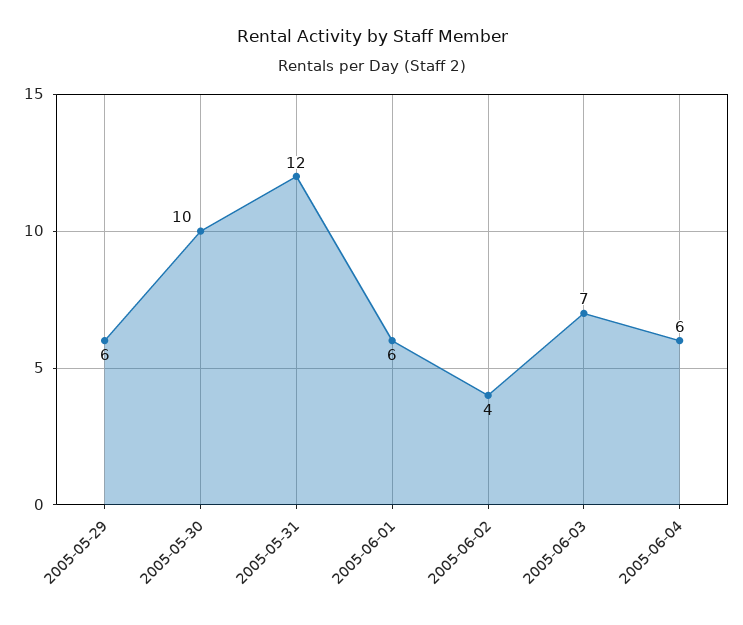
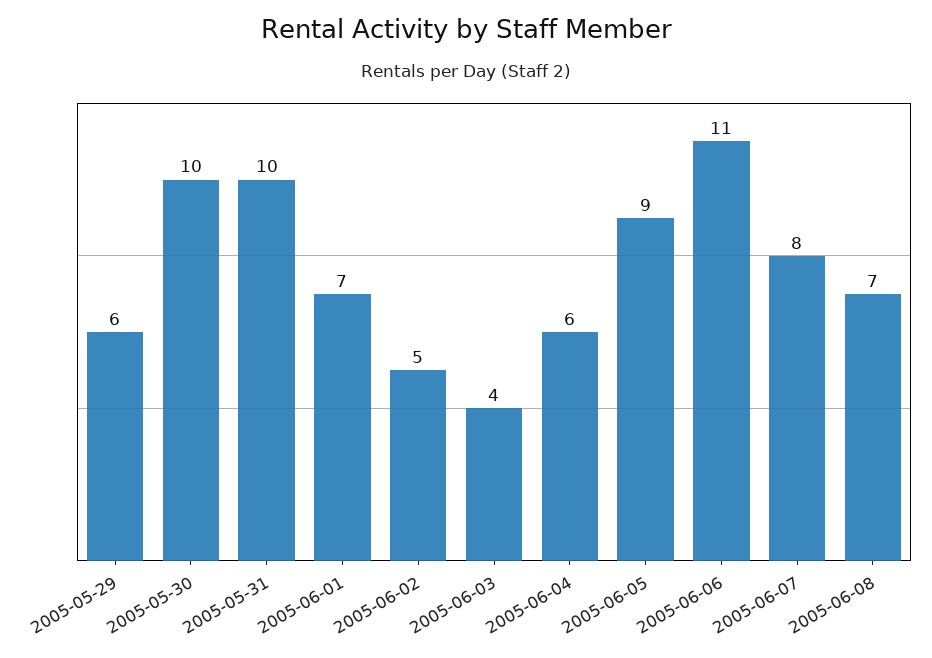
2005-05-31: 12 -> 10
2005-06-01: 6 -> 7
2005-06-02: 4 -> 5
2005-06-03: 7 -> 4
2005-06-05: none -> 9
2005-06-06: none -> 11
2005-06-07: none -> 8
2005-06-08: none -> 7

